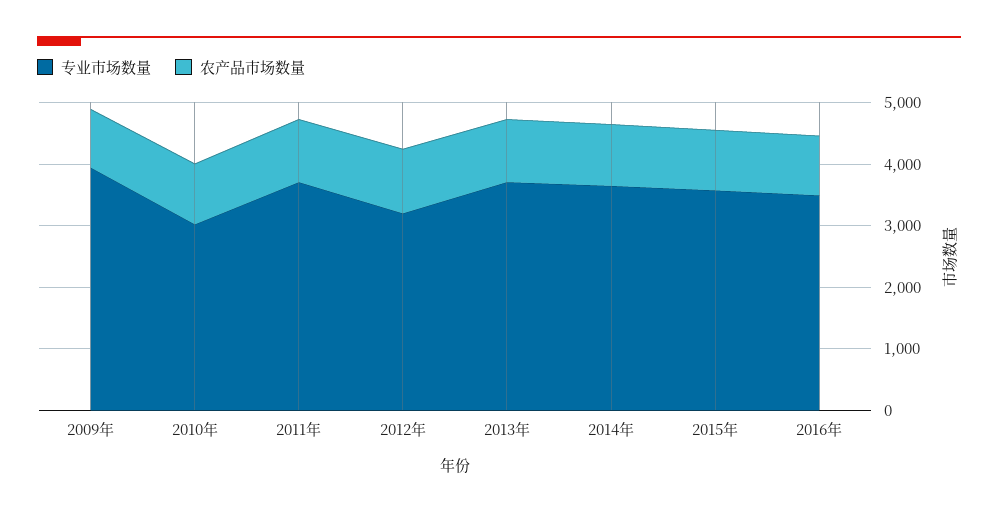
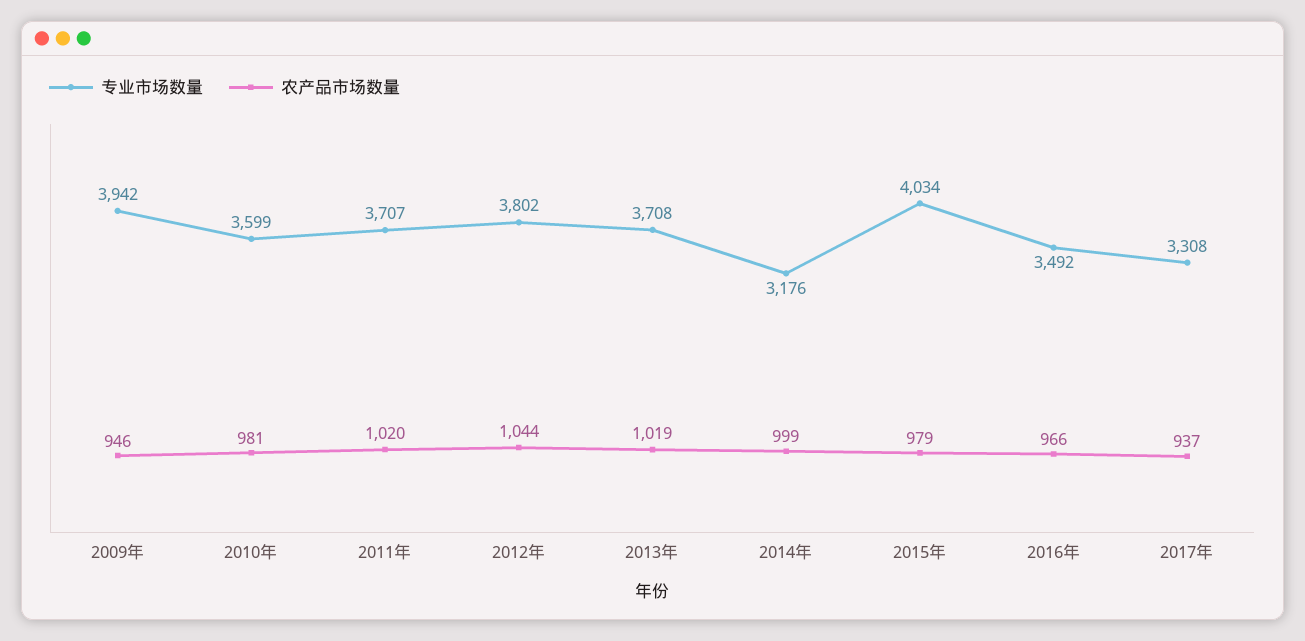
专业市场数量, 2010年: 3000 -> 3599
专业市场数量, 2012年: 3200 -> 3802
专业市场数量, 2014年: 3600 -> 3176
专业市场数量, 2015年: 3600 -> 4034
专业市场数量, 2017年: none -> 3308
农产品市场数量, 2017年: none -> 937

